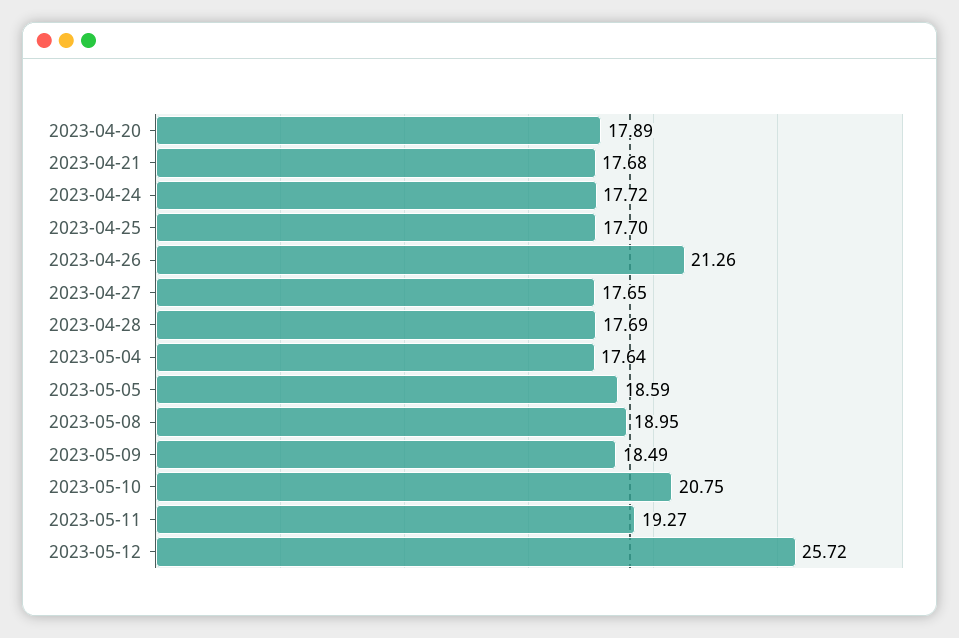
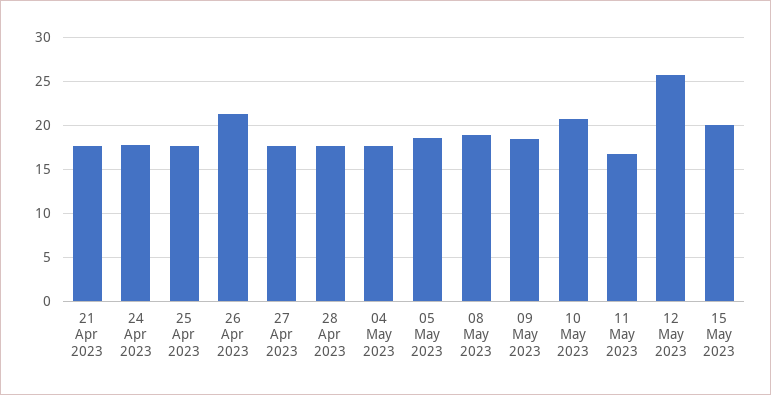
2023-04-20: 17.89 -> none
2023-05-11: 19.27 -> 17
15 May 2023: none -> 20

